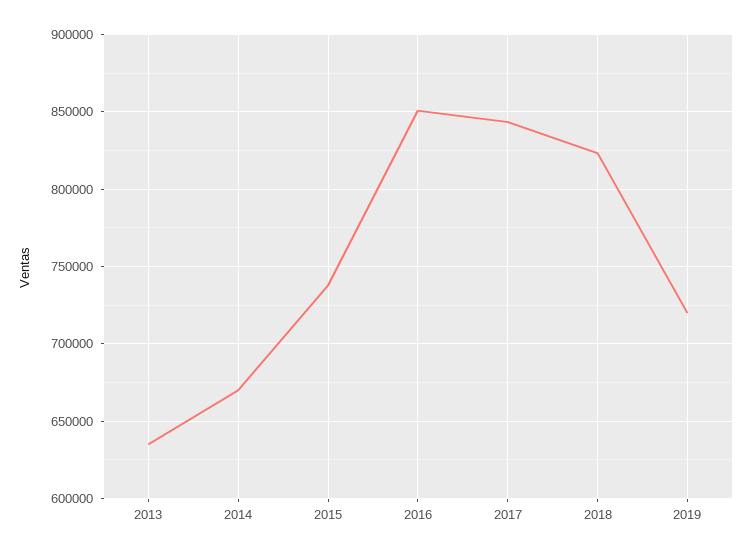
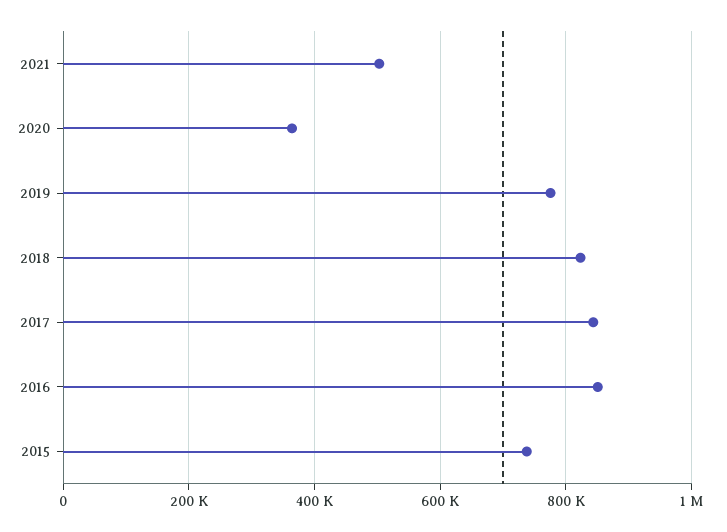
2013: 635000 -> none
2014: 670000 -> none
2019: 720000 -> 780000
2021: none -> 500000
2020: none -> 360000

